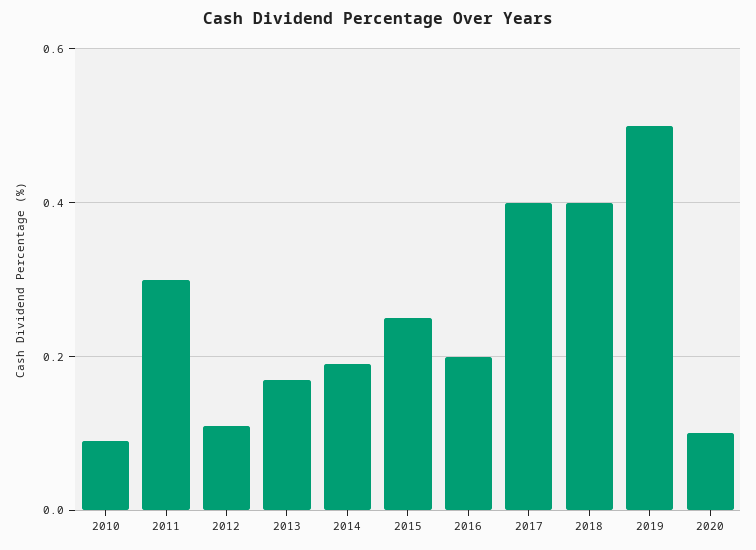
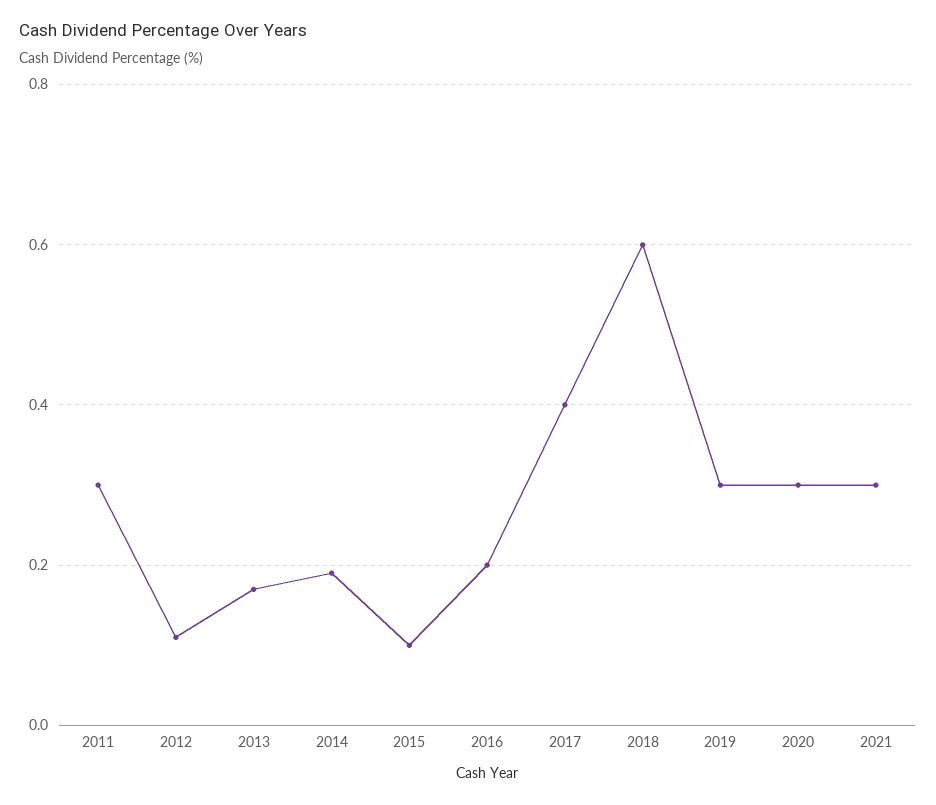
2010: 0.1 -> none
2015: 0.25 -> 0.1
2018: 0.4 -> 0.6
2019: 0.5 -> 0.3
2020: 0.1 -> 0.3
2021: none -> 0.3

